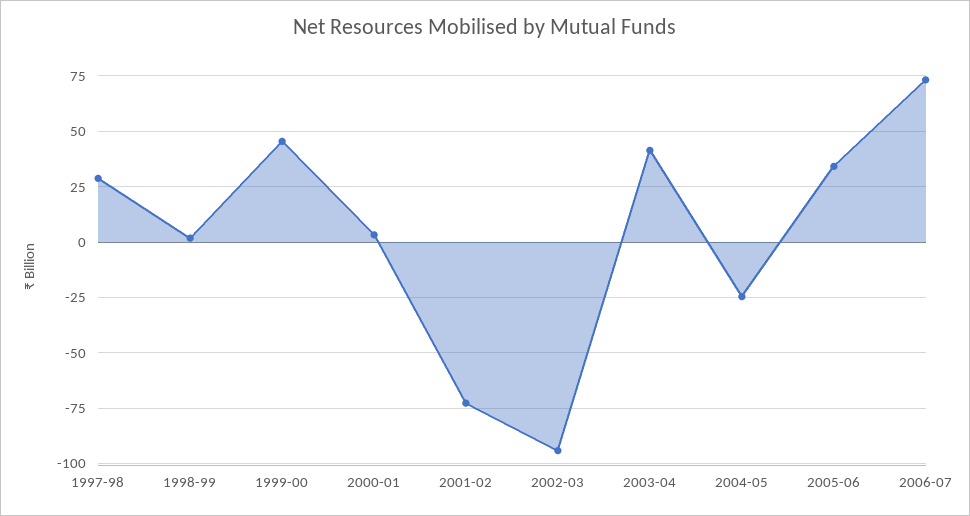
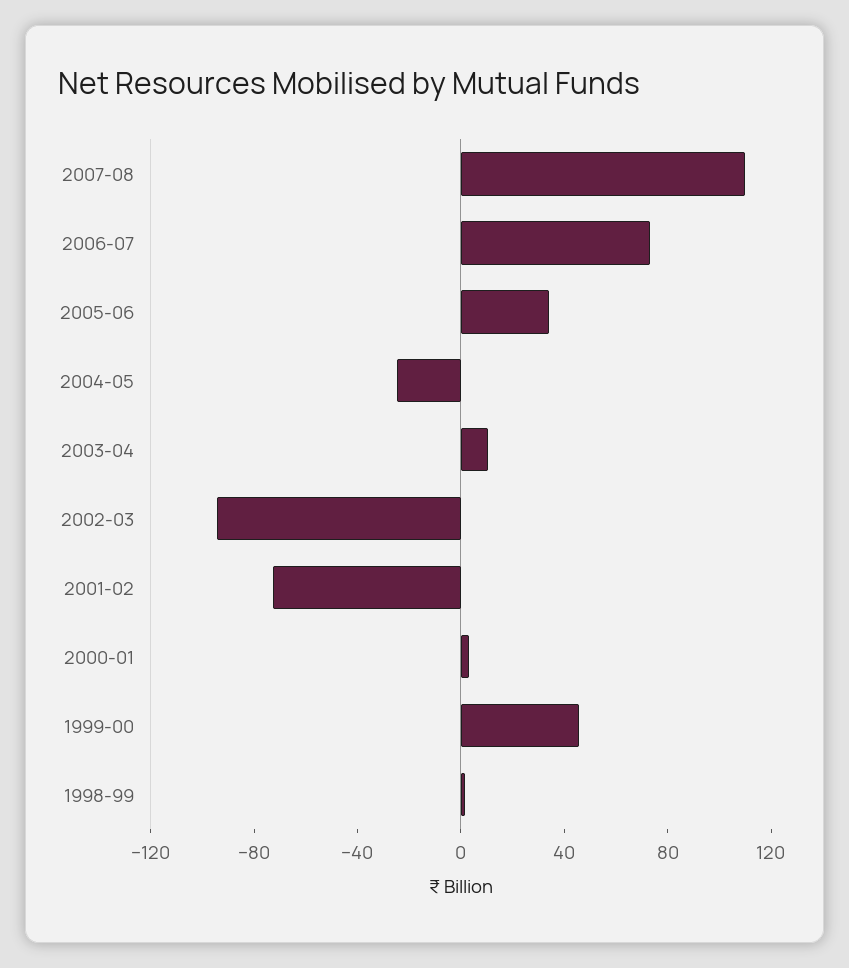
1997-98: 30 -> none
2003-04: 40 -> 10
2007-08: none -> 110

